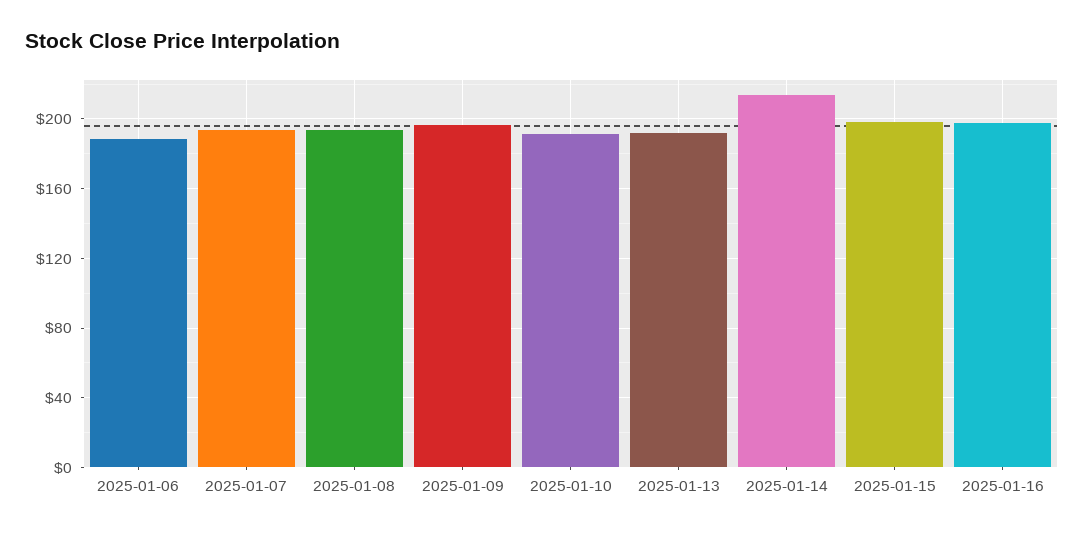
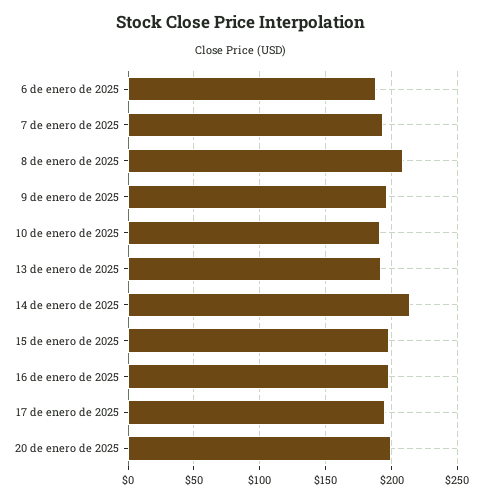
2025-01-08: 195 -> 210
17 de enero de 2025: none -> 195
20 de enero de 2025: none -> 200

